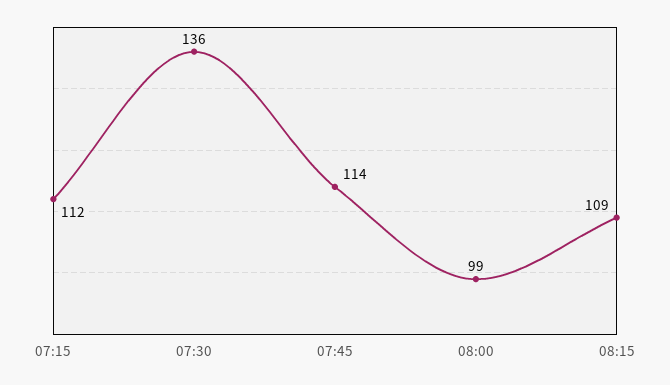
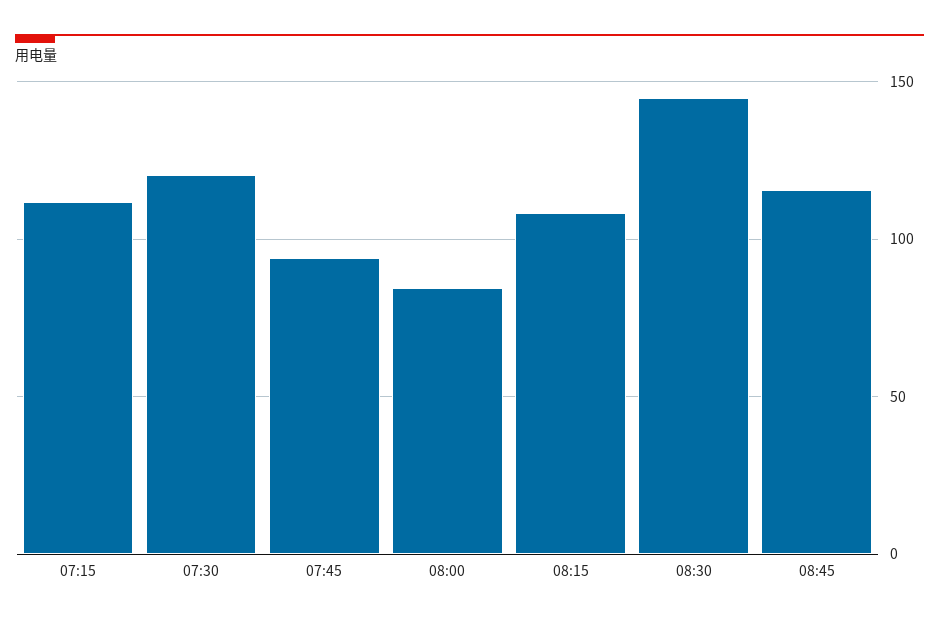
07:30: 136 -> 120
07:45: 114 -> 95
08:00: 99 -> 85
08:30: none -> 145
08:45: none -> 115

